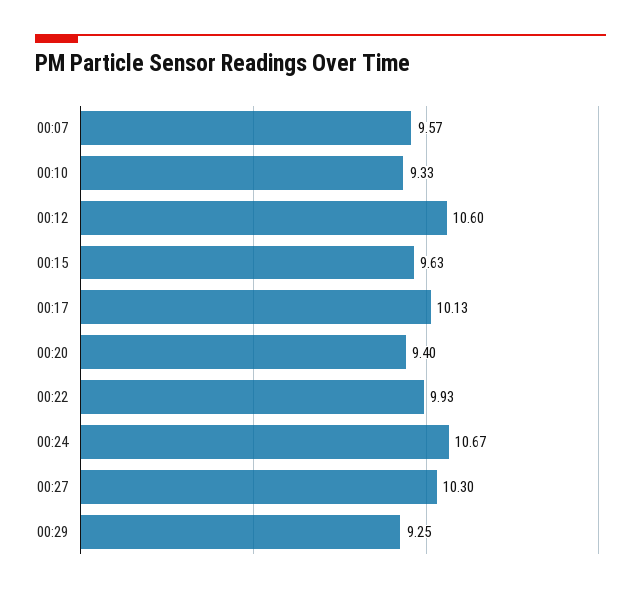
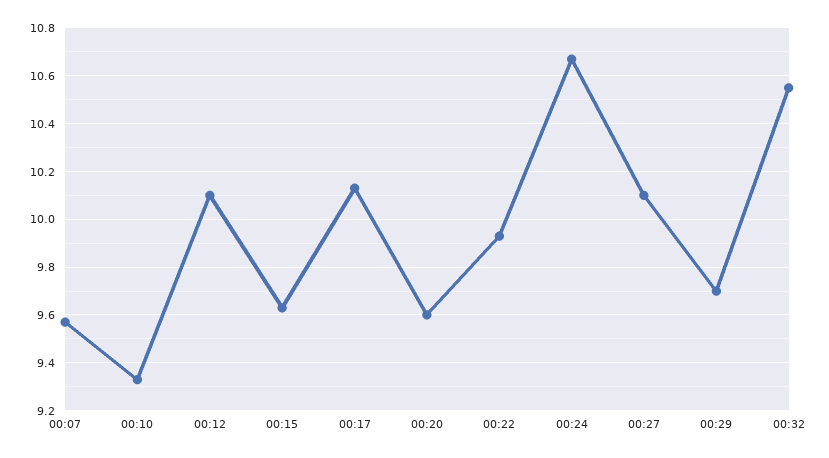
00:12: 10.6 -> 10.1
00:20: 9.4 -> 9.6
00:27: 10.3 -> 10.1
00:29: 9.25 -> 9.7
00:32: none -> 10.55

